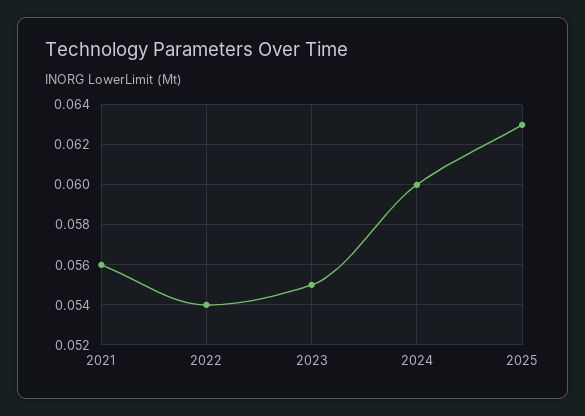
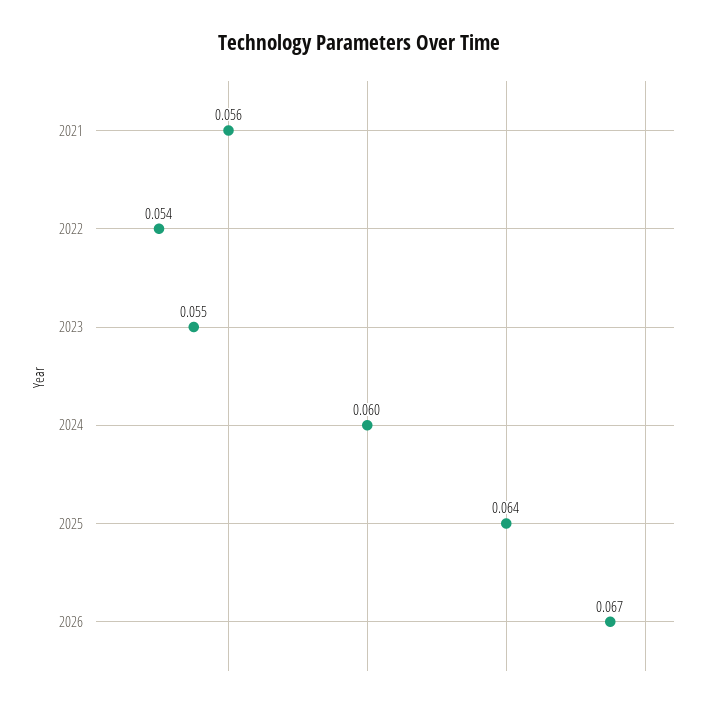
2025: 0.063 -> 0.064
2026: none -> 0.067

